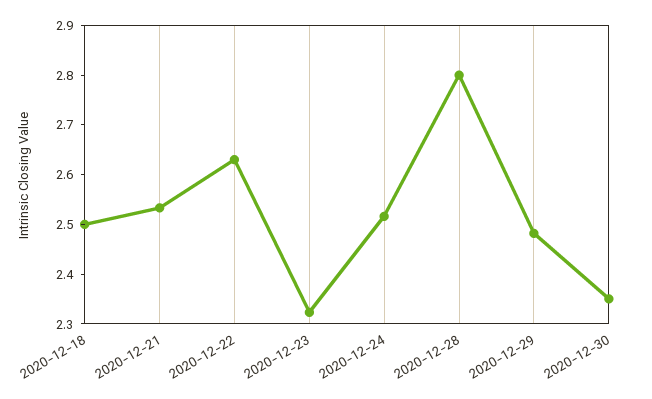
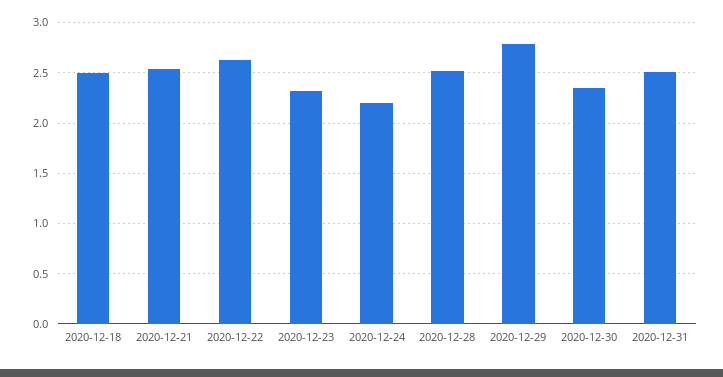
2020-12-24: 2.52 -> 2.2
2020-12-28: 2.8 -> 2.5
2020-12-29: 2.48 -> 2.8
2020-12-31: none -> 2.5

